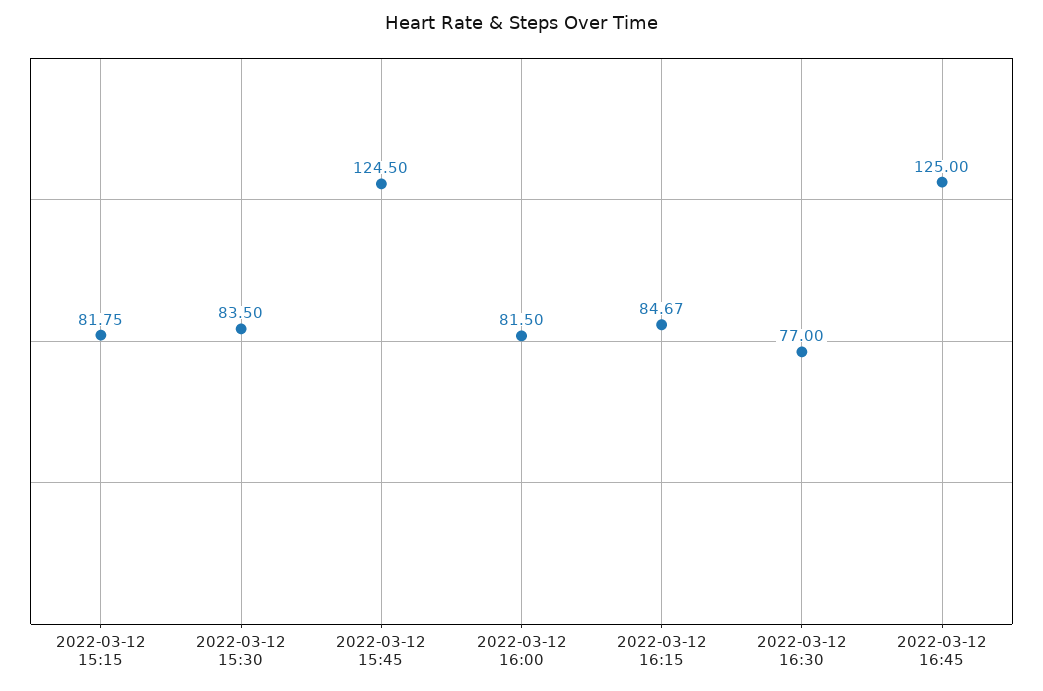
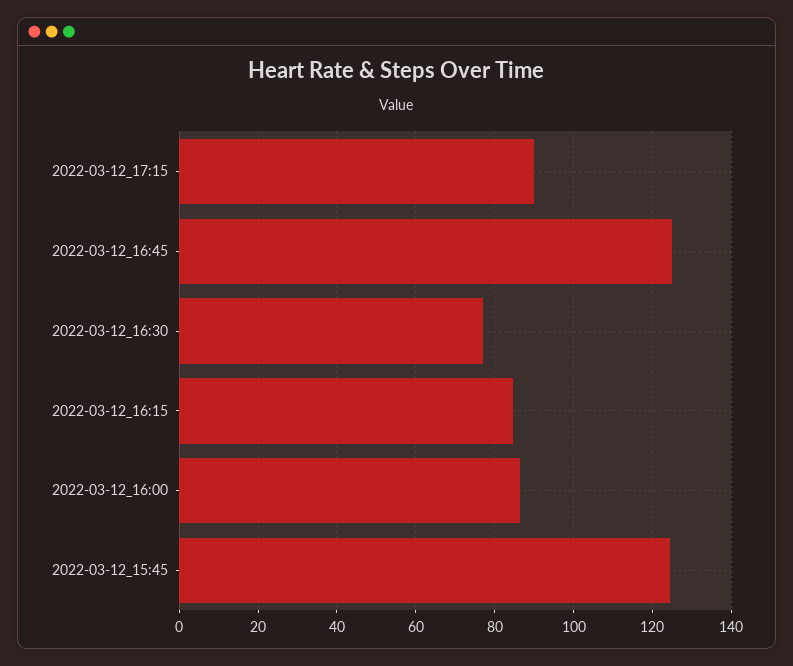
2022-03-12 15:15: 81.75 -> none
2022-03-12 15:30: 83.5 -> none
2022-03-12 16:00: 81.5 -> 86
2022-03-12_17:15: none -> 90

